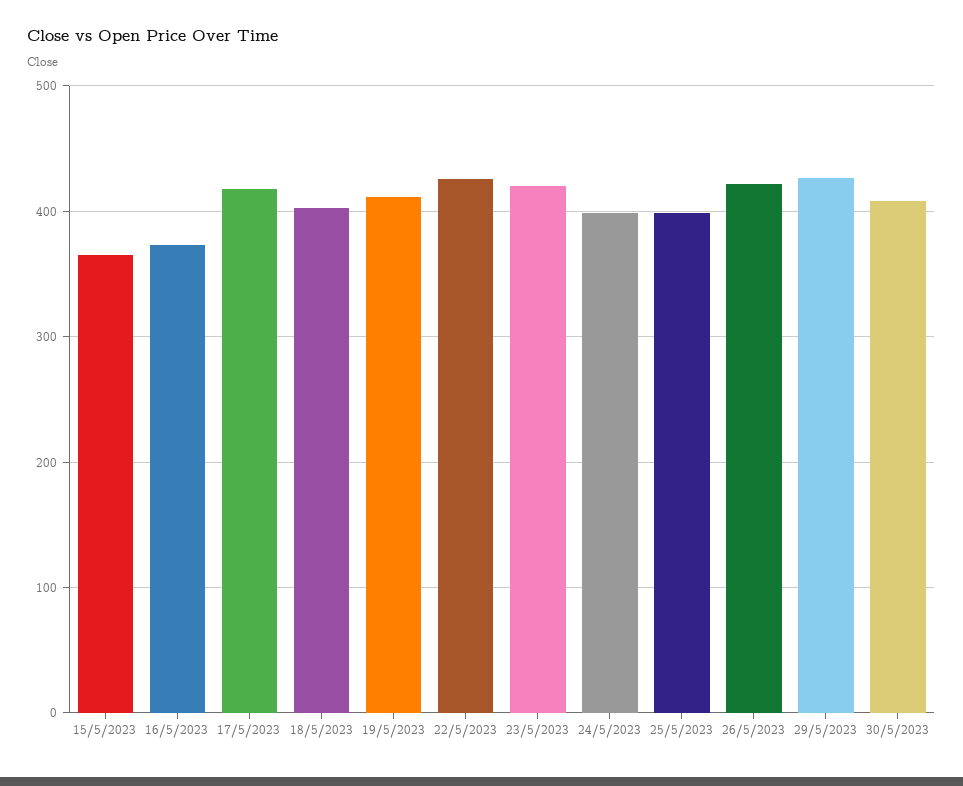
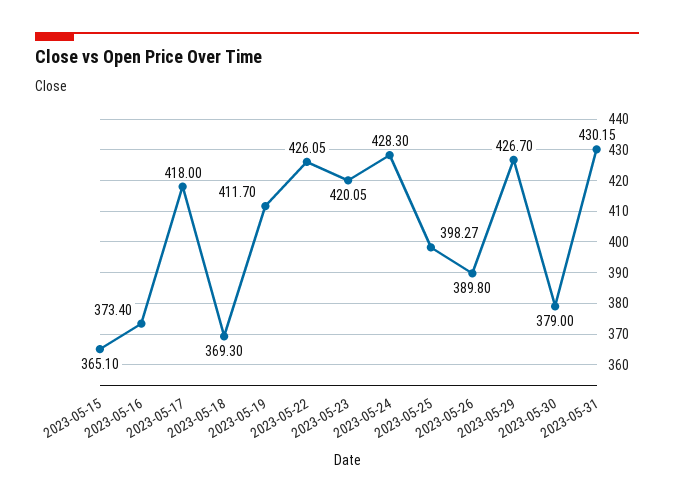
18/5/2023: 400 -> 369.3
24/5/2023: 400 -> 428.3
26/5/2023: 420 -> 389.8
30/5/2023: 410 -> 379
2023-05-31: none -> 430.15

